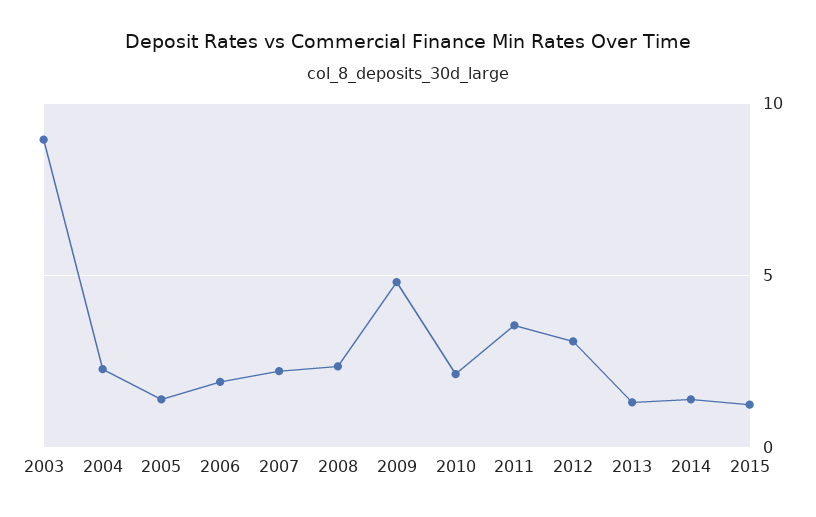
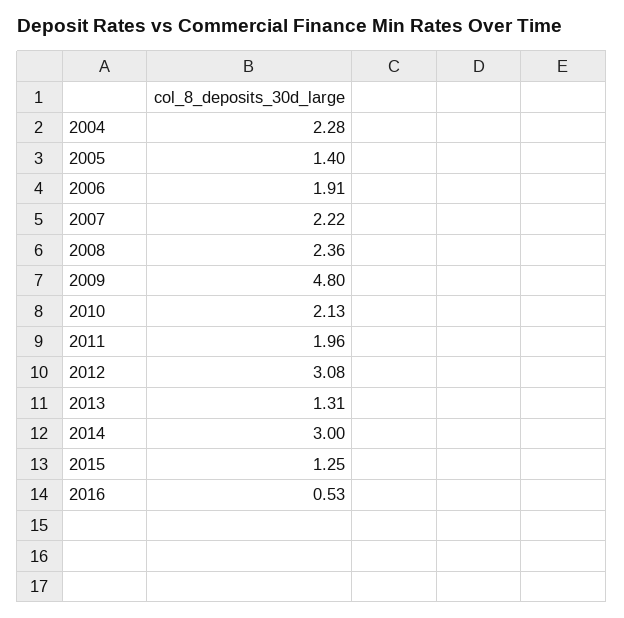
2003: 9 -> none
2011: 3.5 -> 1.96
2014: 1.5 -> 3
2016: none -> 0.53

